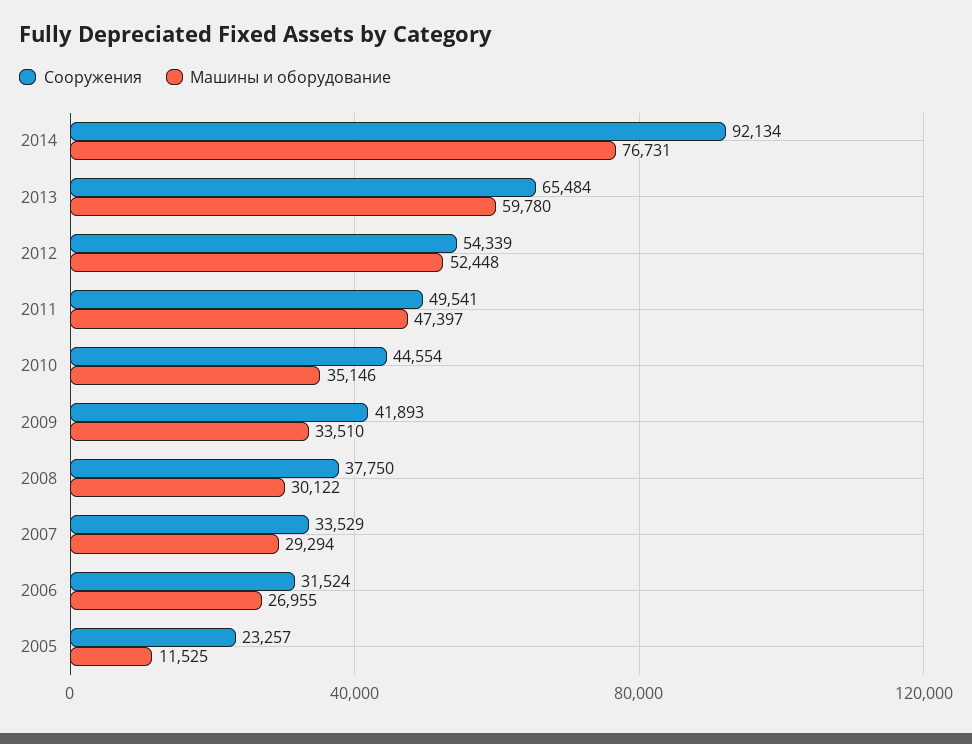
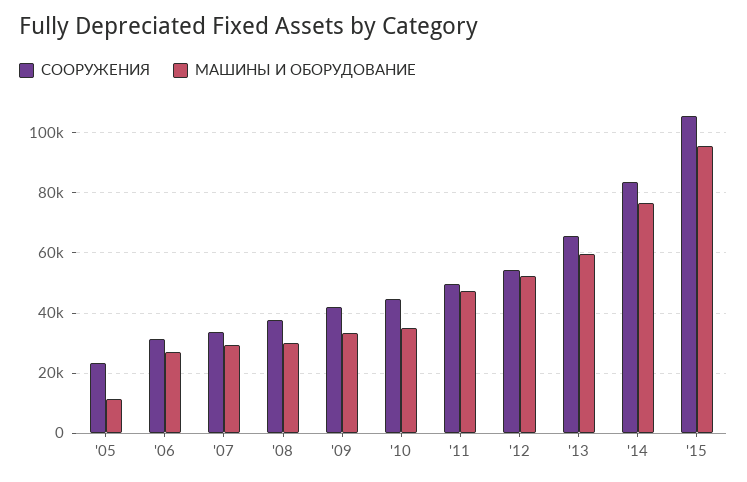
Сооружения, 2014: 92134 -> 84000
Сооружения, '15: none -> 106000
Машины и оборудование, '15: none -> 96000

